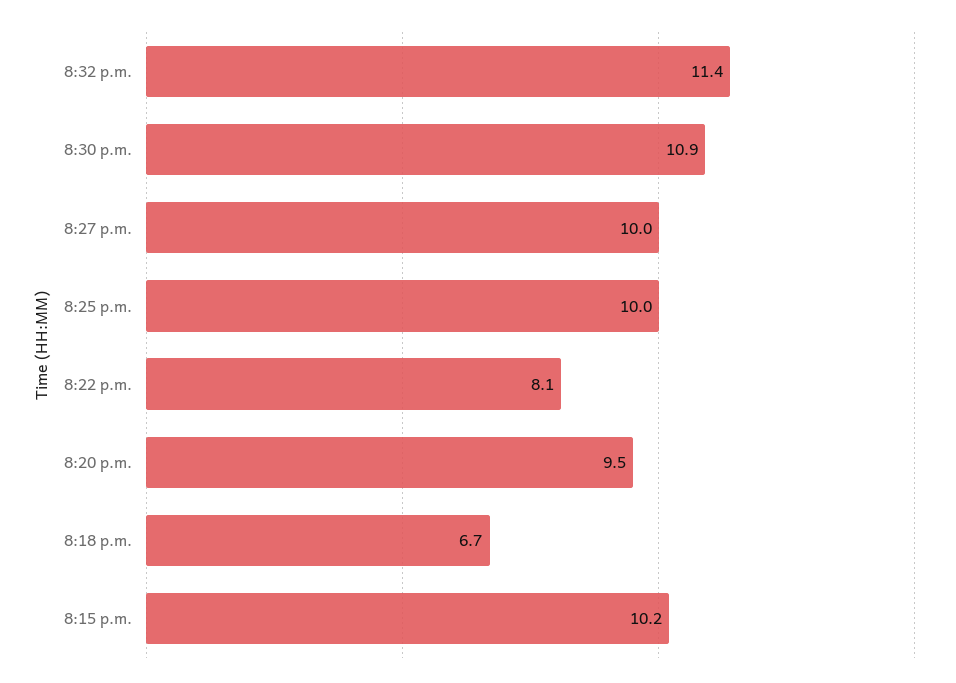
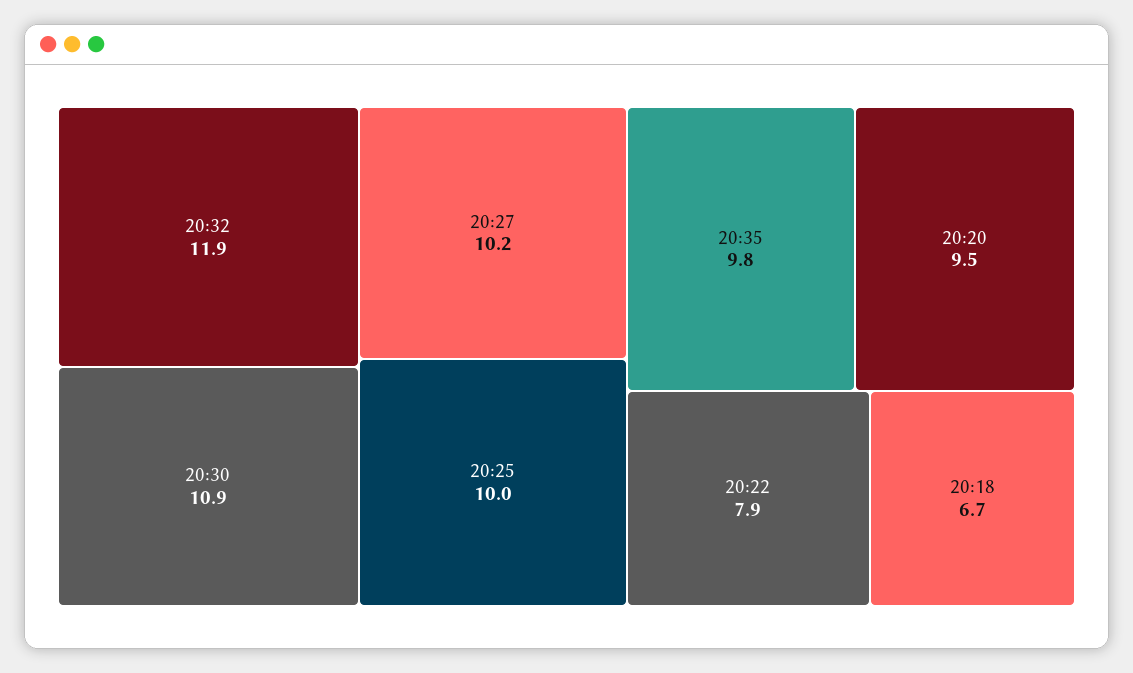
8:32 p.m.: 11.4 -> 11.9
8:27 p.m.: 10 -> 10.2
8:22 p.m.: 8.1 -> 7.9
8:15 p.m.: 10.2 -> none
20:35: none -> 9.8

